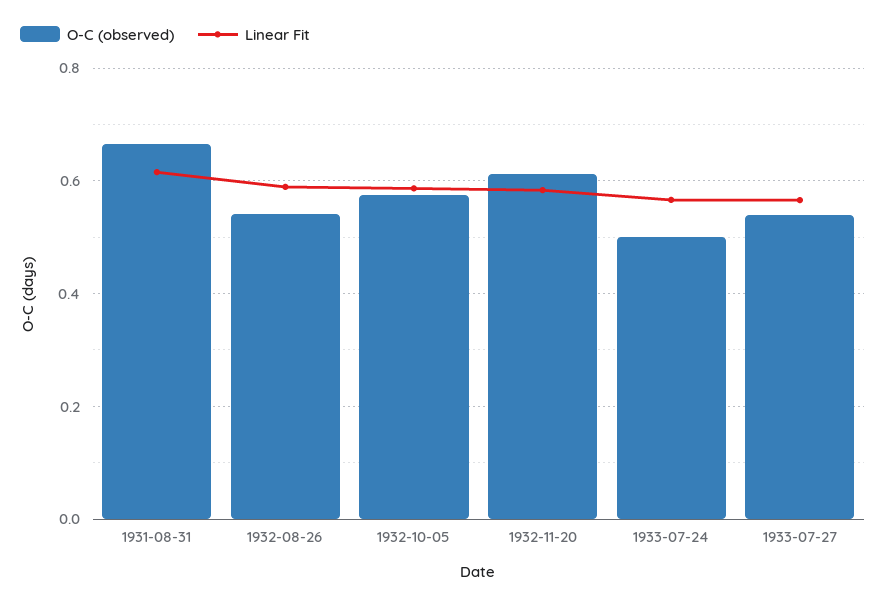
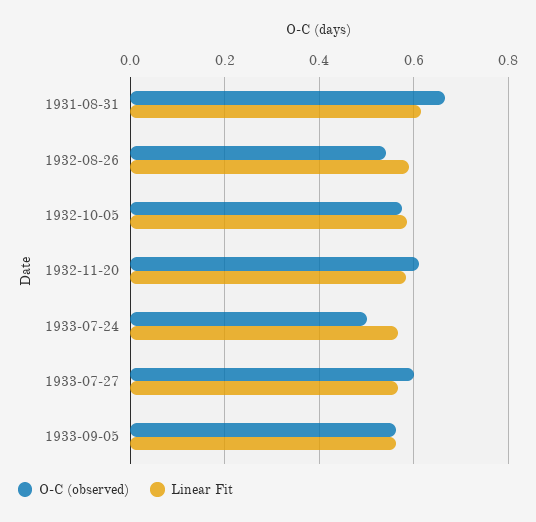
O-C (observed), 1933-07-27: 0.54 -> 0.6
O-C (observed), 1933-09-05: none -> 0.56
Linear Fit, 1933-09-05: none -> 0.56

